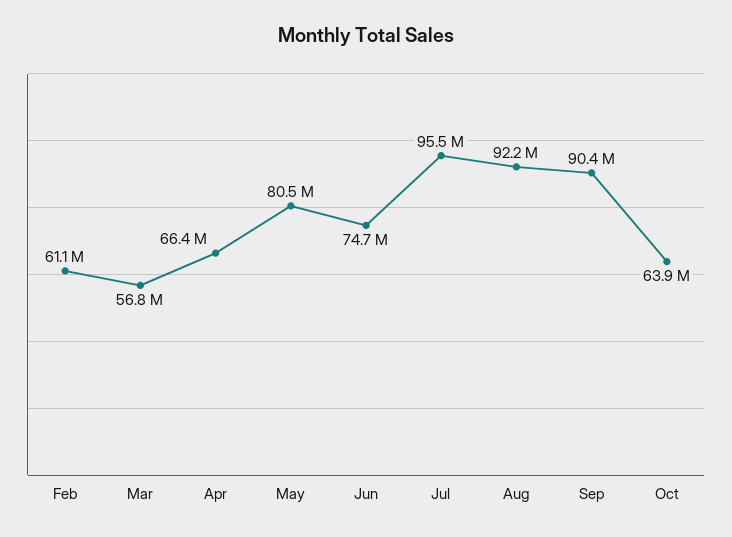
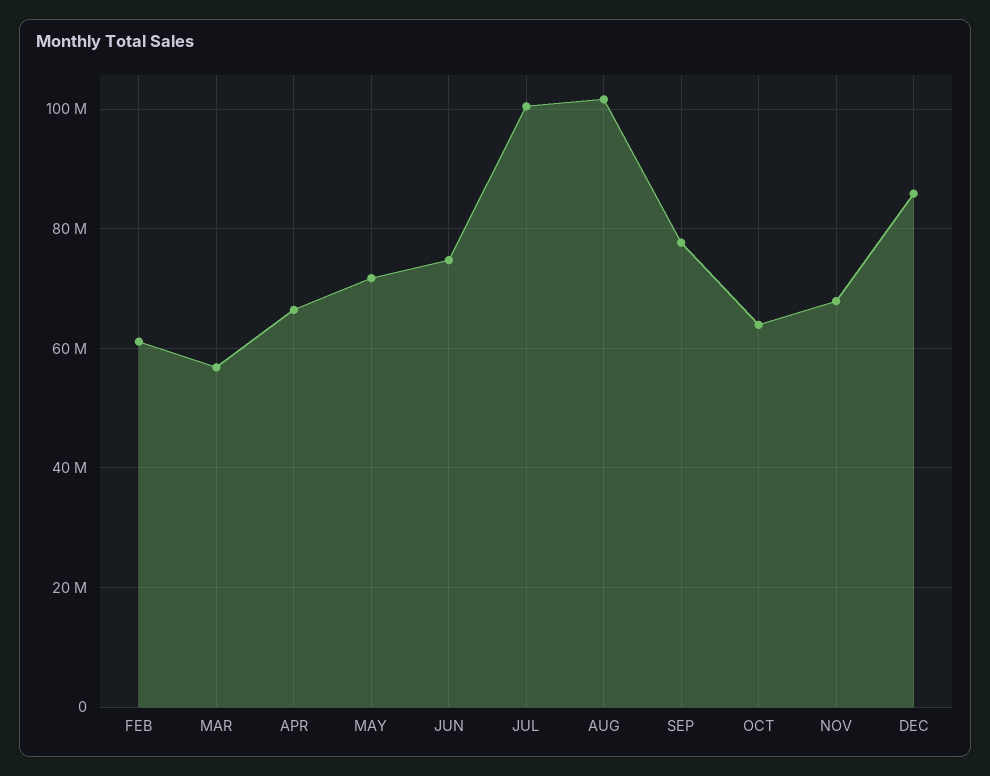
May: 80500000 -> 72000000
Jul: 95500000 -> 100000000
Aug: 92200000 -> 102000000
Sep: 90400000 -> 78000000
NOV: none -> 68000000
DEC: none -> 86000000

